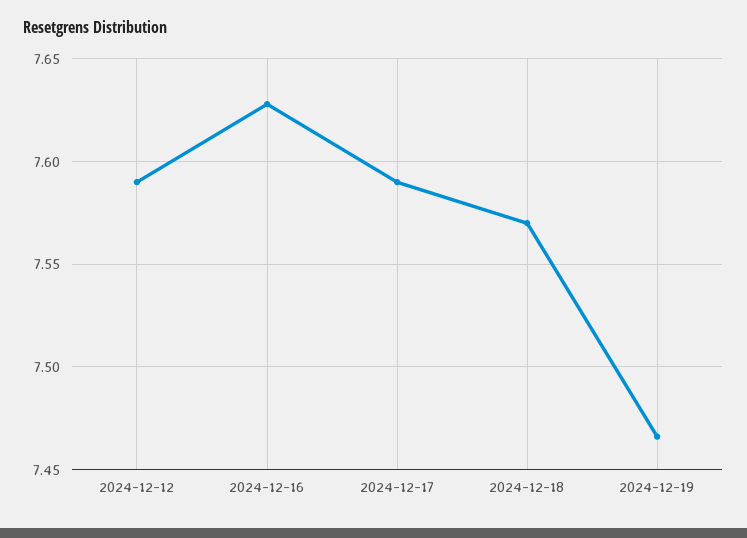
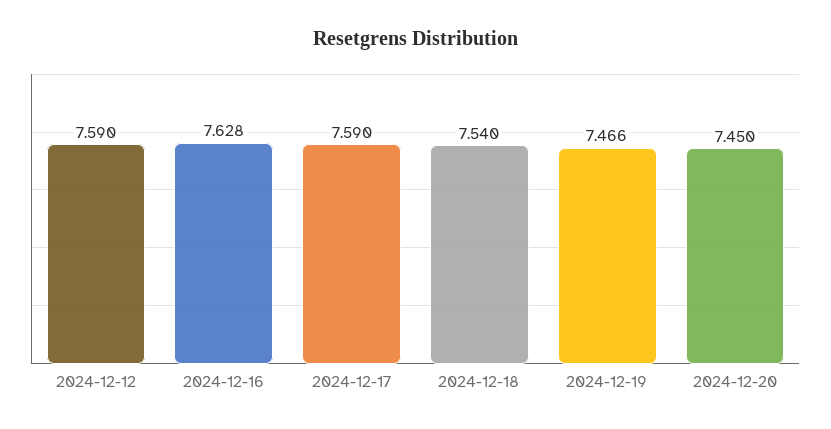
2024-12-18: 7.57 -> 7.54
2024-12-20: none -> 7.45

